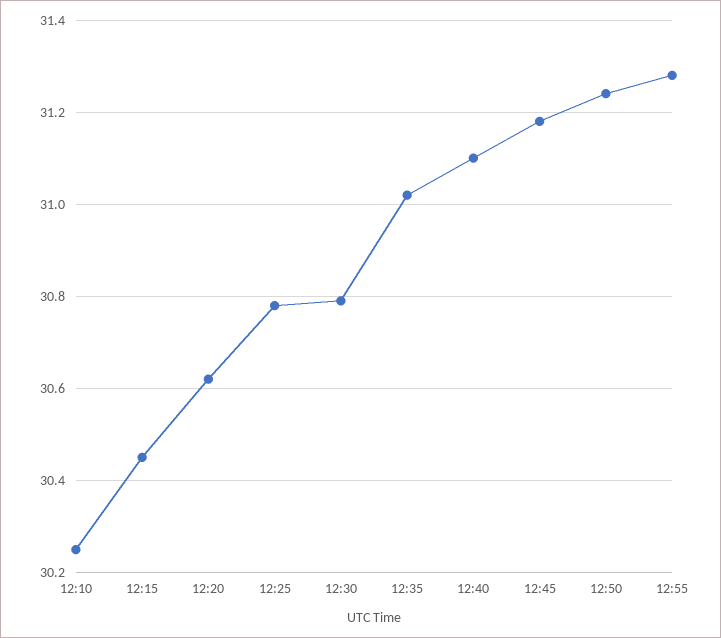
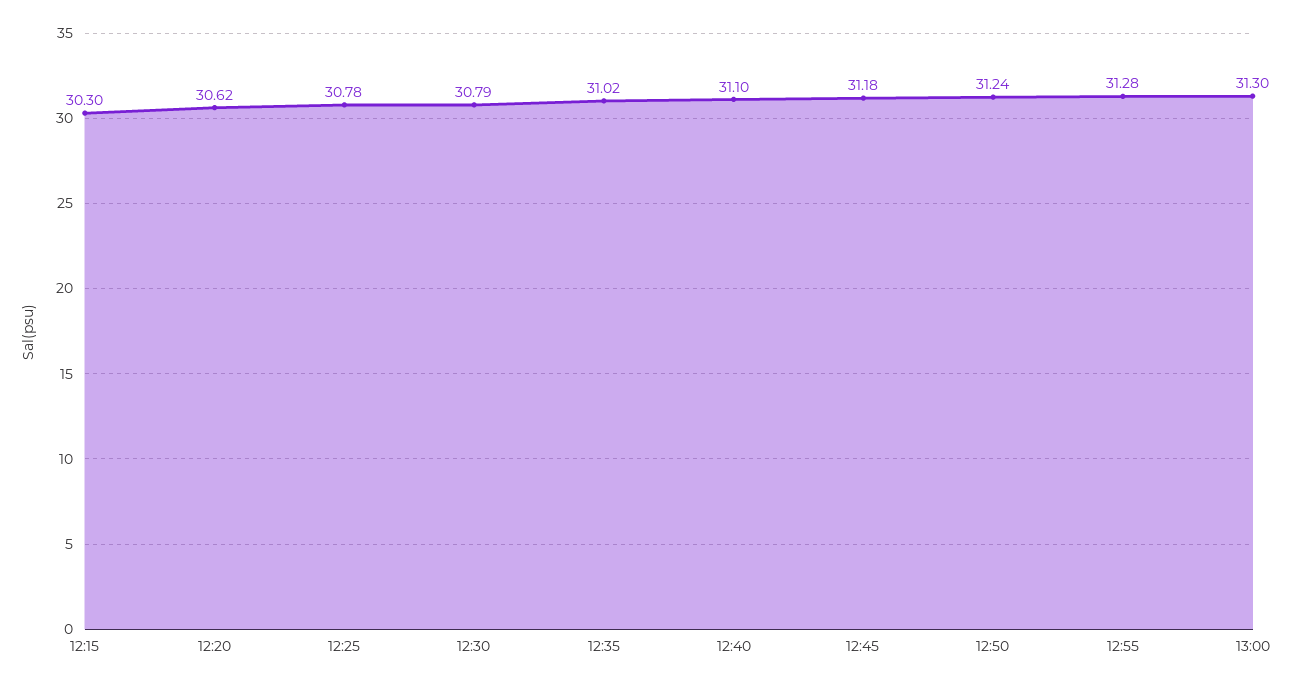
12:10: 30.25 -> none
12:15: 30.45 -> 30.3
13:00: none -> 31.3

